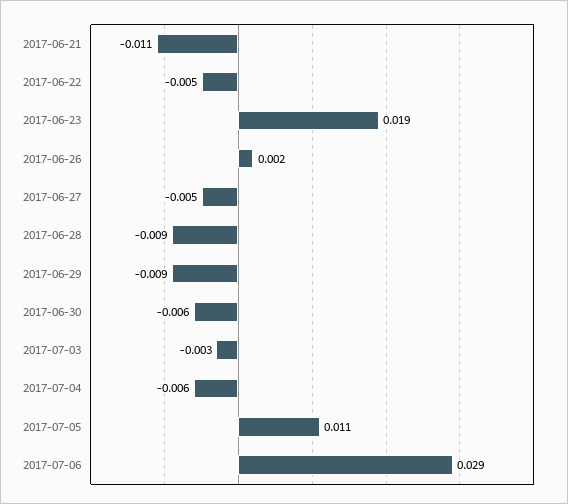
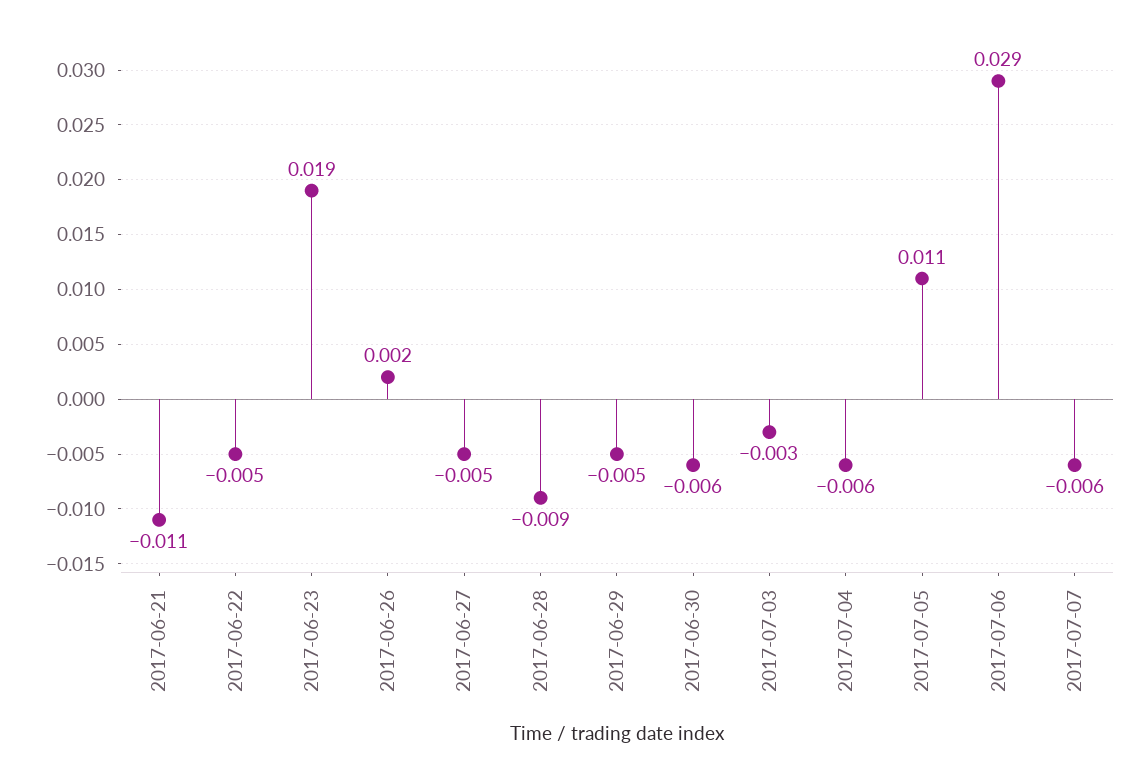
2017-06-29: -0.009 -> -0.005
2017-07-07: none -> -0.006

